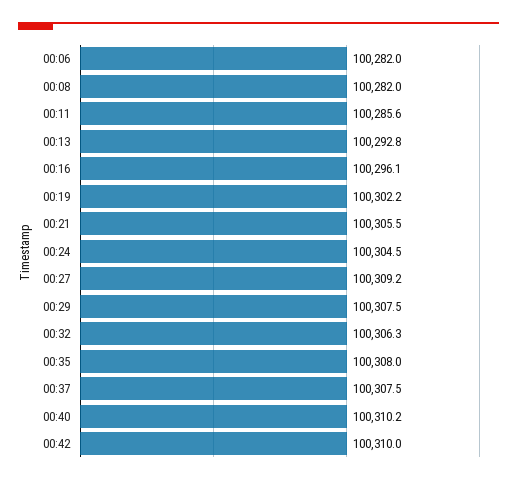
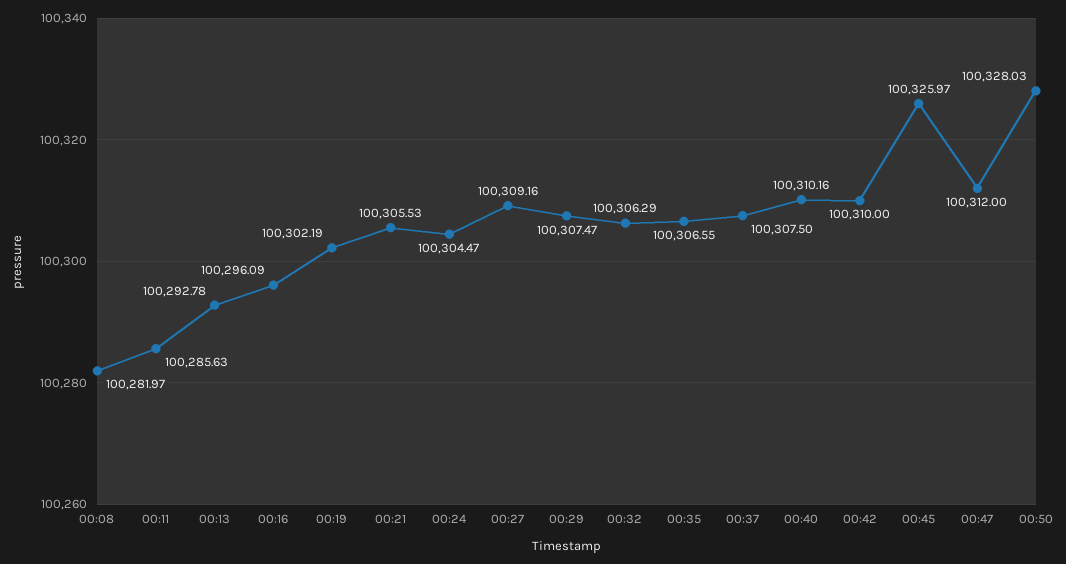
00:06: 100282 -> none
00:35: 100308 -> 100306.55
00:45: none -> 100325.97
00:47: none -> 100312
00:50: none -> 100328.03

